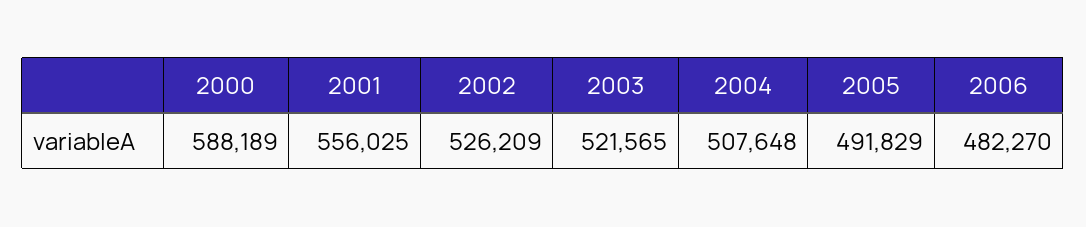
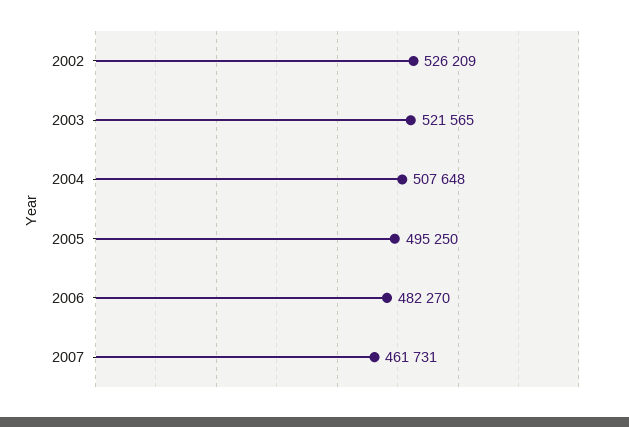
2000: 588189 -> none
2001: 556025 -> none
2005: 491829 -> 495250
2007: none -> 461731

